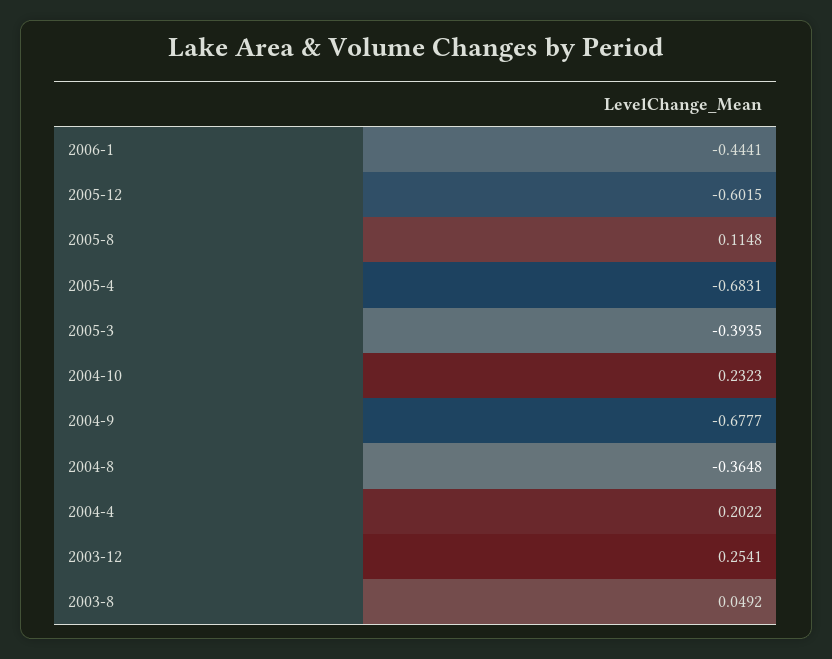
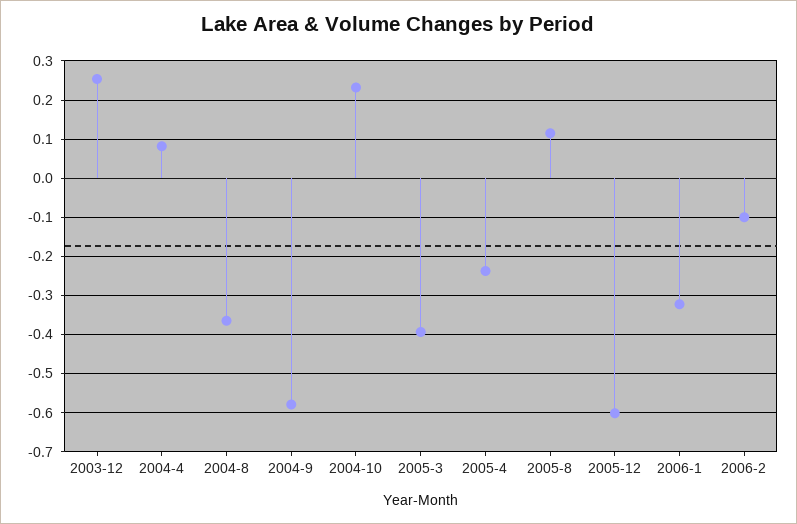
2006-1: -0.4441 -> -0.32
2005-4: -0.6831 -> -0.24
2004-9: -0.6777 -> -0.58
2004-4: 0.2022 -> 0.08
2003-8: 0.0492 -> none
2006-2: none -> -0.1

